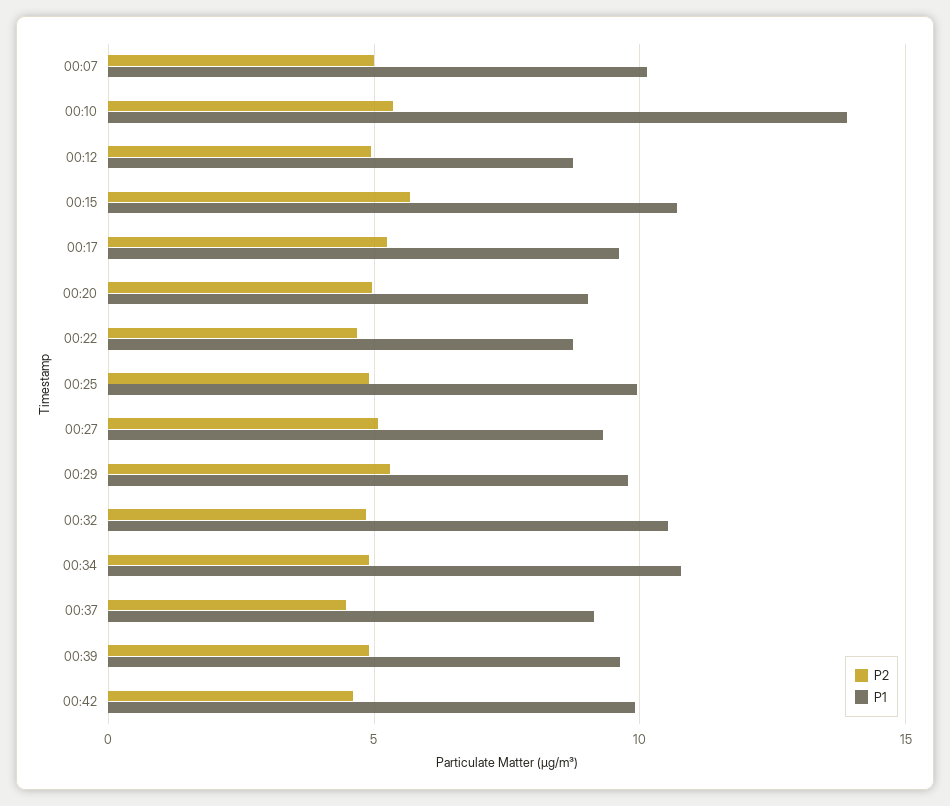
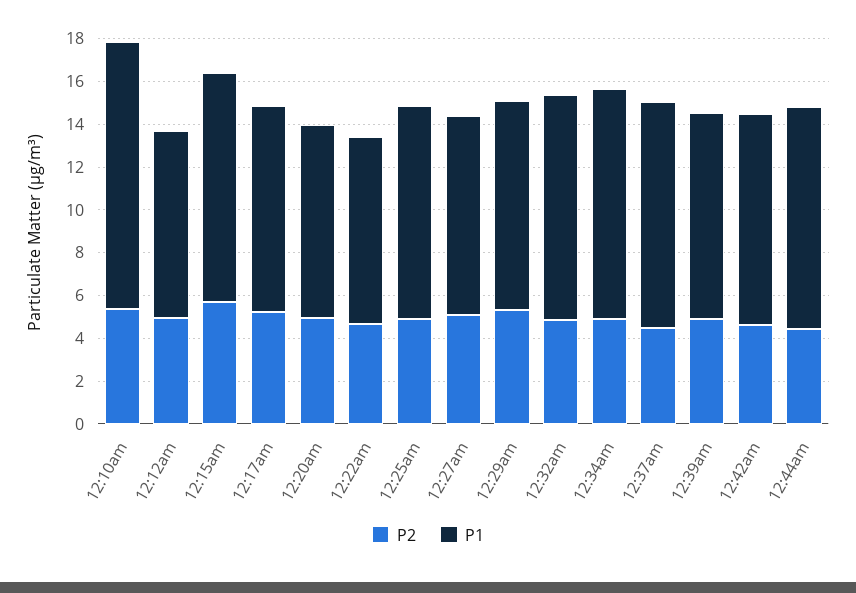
P2, 00:07: 5 -> none
P1, 00:07: 10 -> none
P1, 00:10: 14 -> 12.5
P1, 00:37: 9 -> 10.5
P2, 12:44am: none -> 4.5
P1, 12:44am: none -> 10.5

